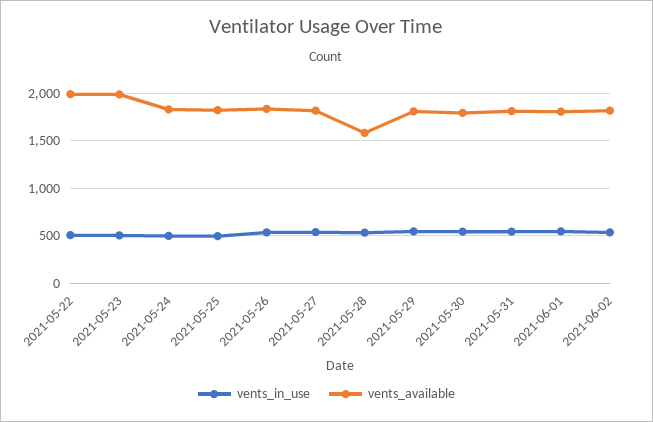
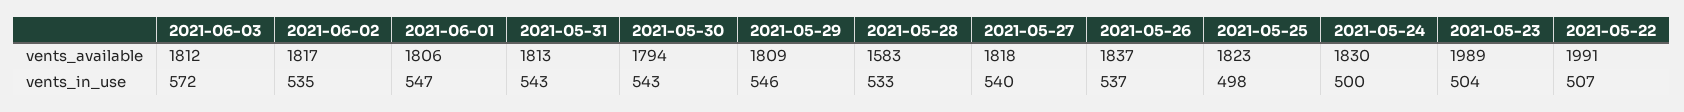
vents_available, 2021-06-03: none -> 1812
vents_in_use, 2021-06-03: none -> 572

